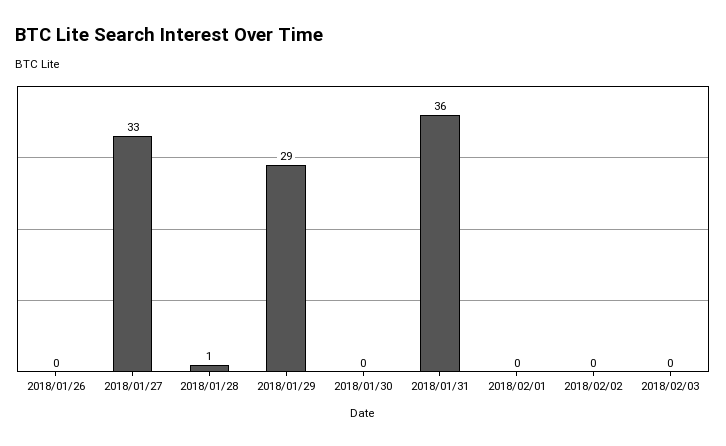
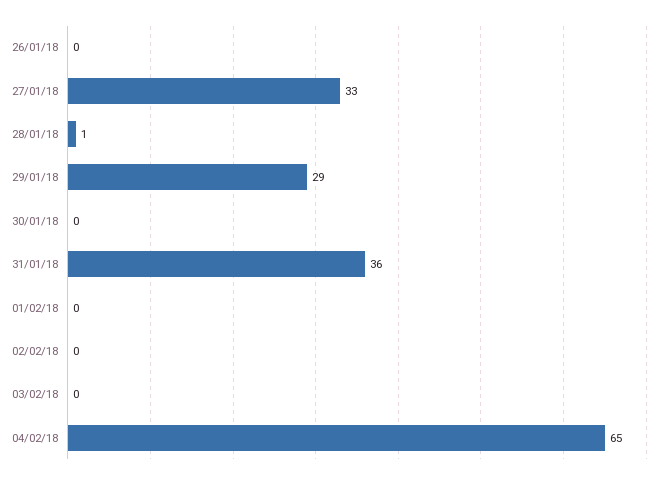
04/02/18: none -> 65

